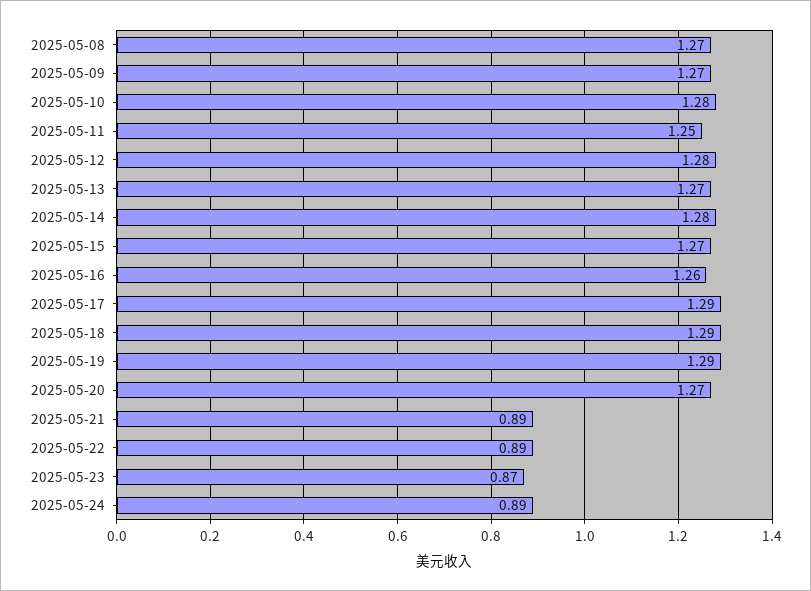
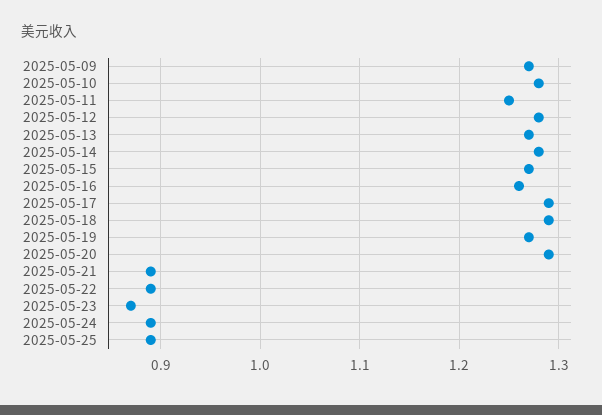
2025-05-08: 1.27 -> none
2025-05-19: 1.29 -> 1.27
2025-05-20: 1.27 -> 1.29
2025-05-25: none -> 0.89

